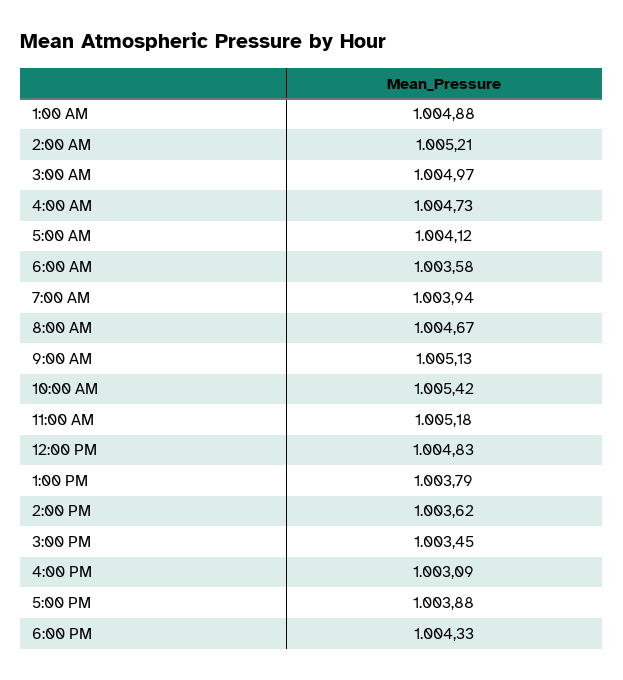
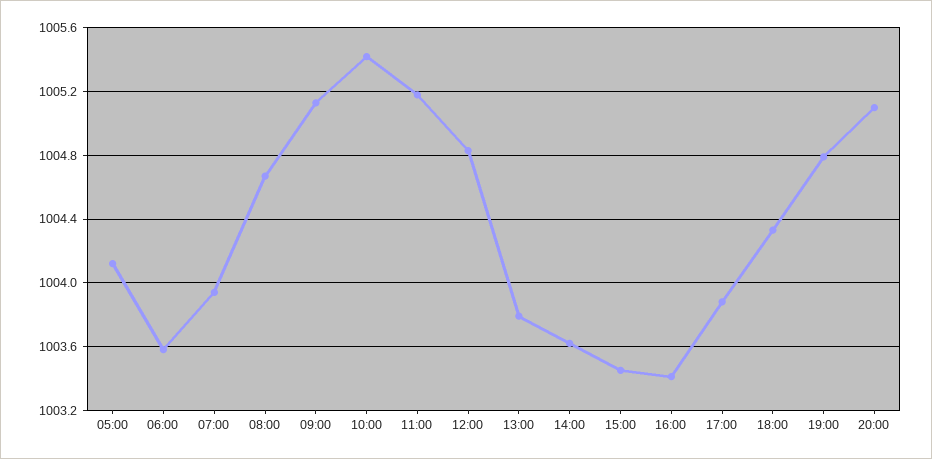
1:00 AM: 1004.88 -> none
2:00 AM: 1005.21 -> none
3:00 AM: 1004.97 -> none
4:00 AM: 1004.73 -> none
4:00 PM: 1003.09 -> 1003.4
19:00: none -> 1004.8
20:00: none -> 1005.1

